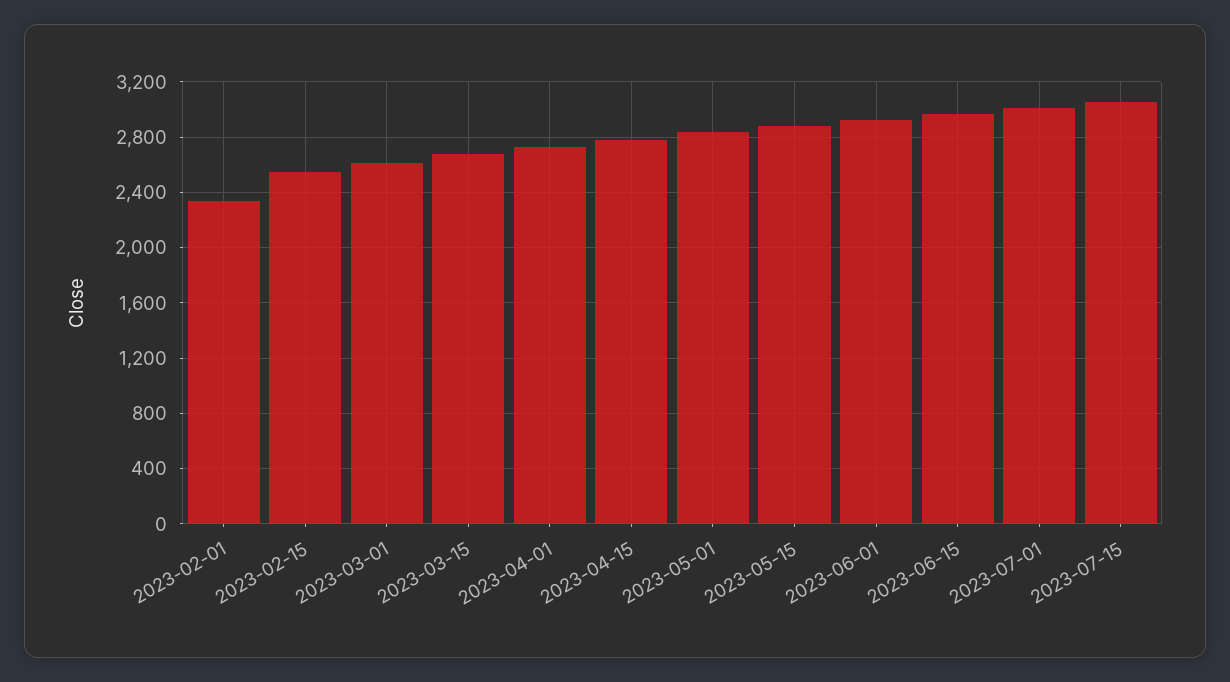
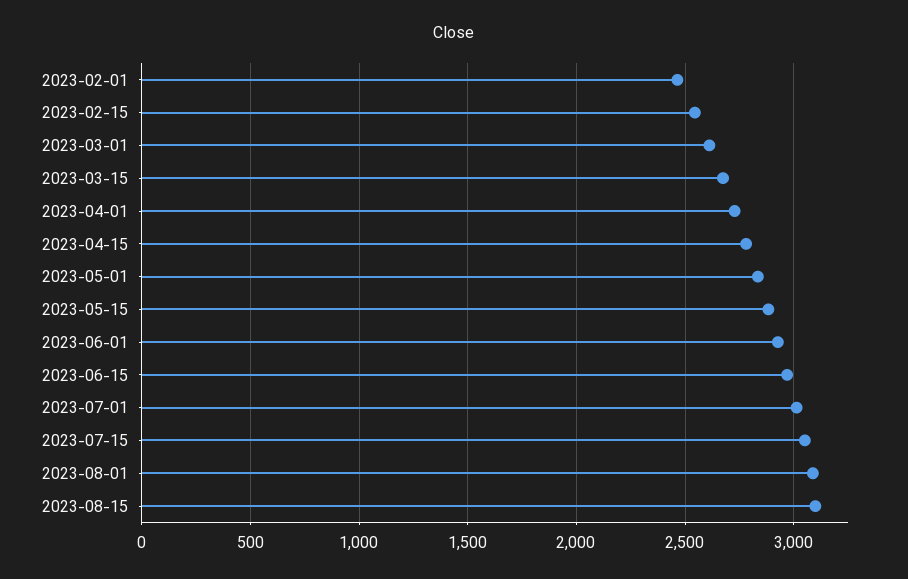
2023-02-01: 2350 -> 2450
2023-08-01: none -> 3100
2023-08-15: none -> 3100

